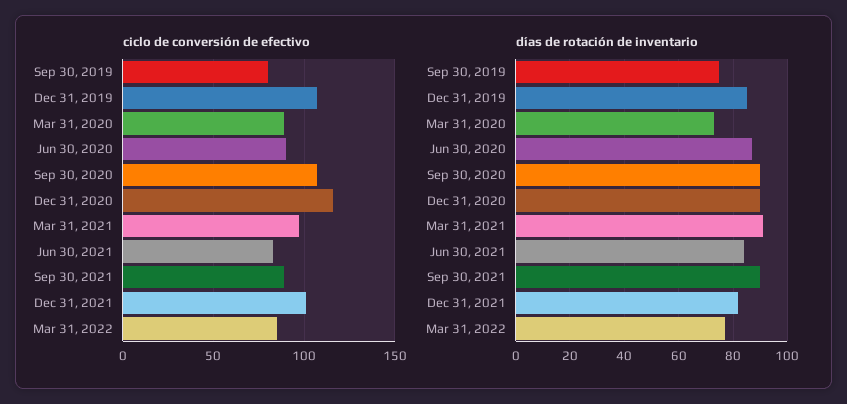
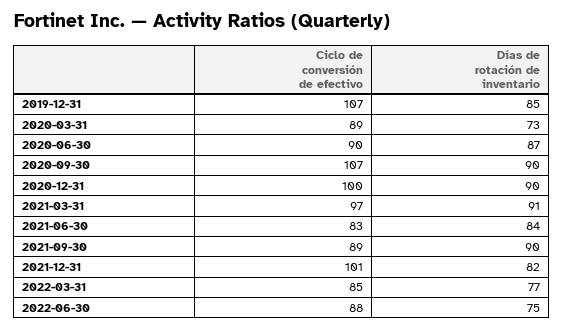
ciclo de conversión de efectivo, Sep 30, 2019: 80 -> none
ciclo de conversión de efectivo, Dec 31, 2020: 115 -> 100
días de rotación de inventario, Sep 30, 2019: 75 -> none
ciclo de conversión de efectivo, 2022-06-30: none -> 88
días de rotación de inventario, 2022-06-30: none -> 75

